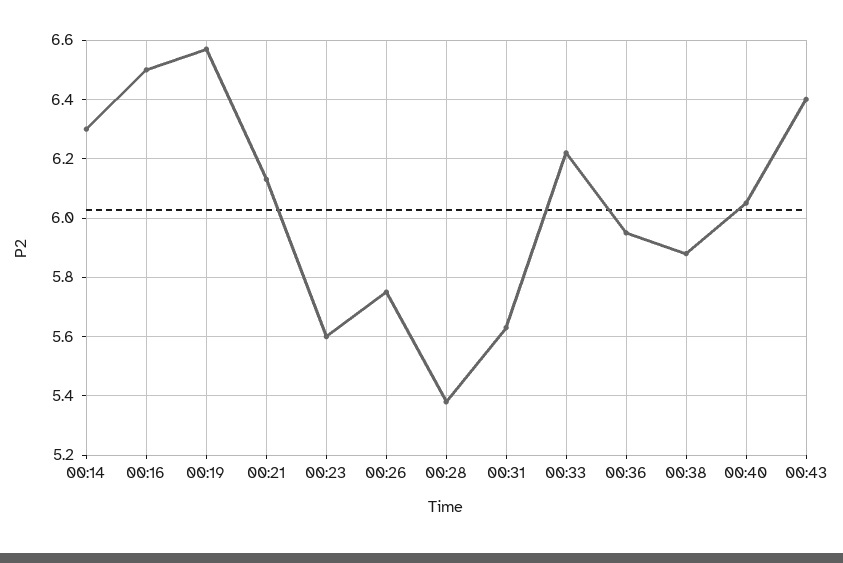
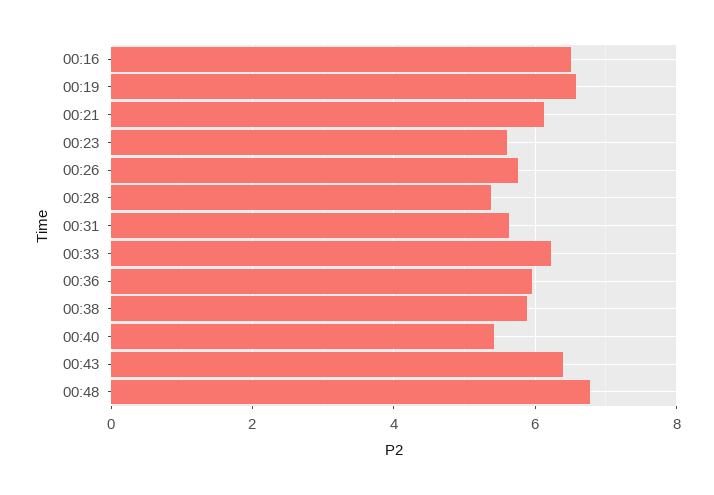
00:14: 6.3 -> none
00:40: 6.05 -> 5.4
00:48: none -> 6.8

